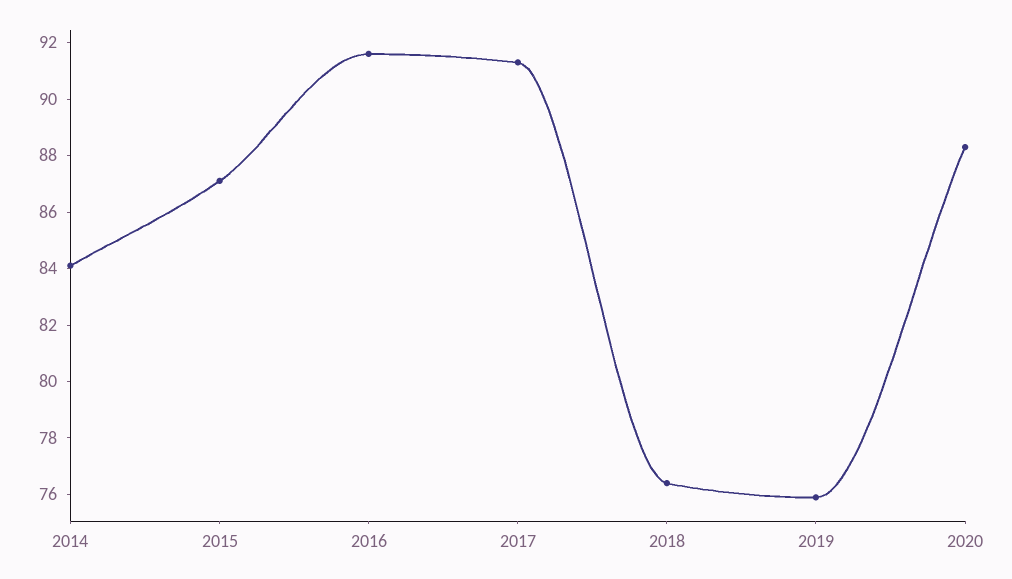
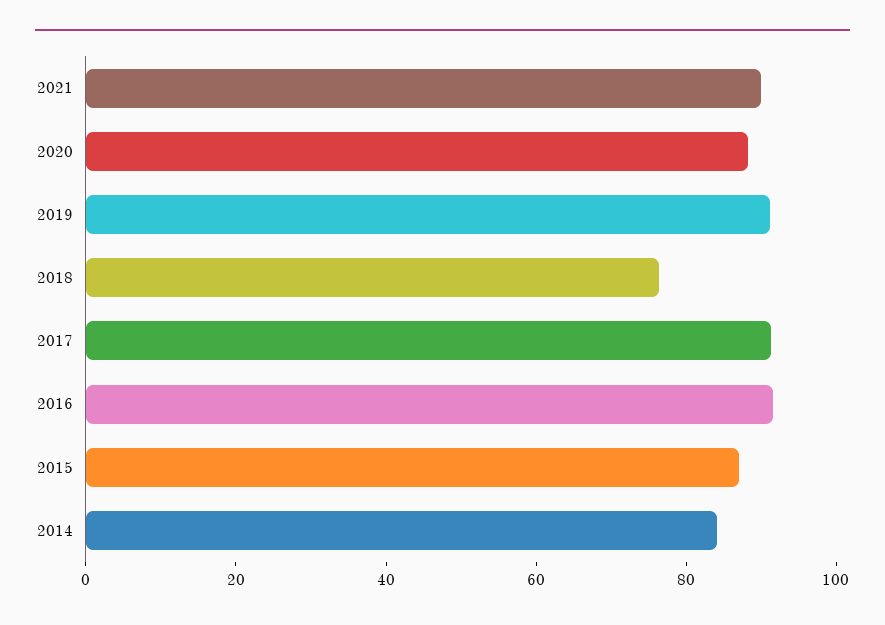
2019: 76 -> 90
2021: none -> 90

